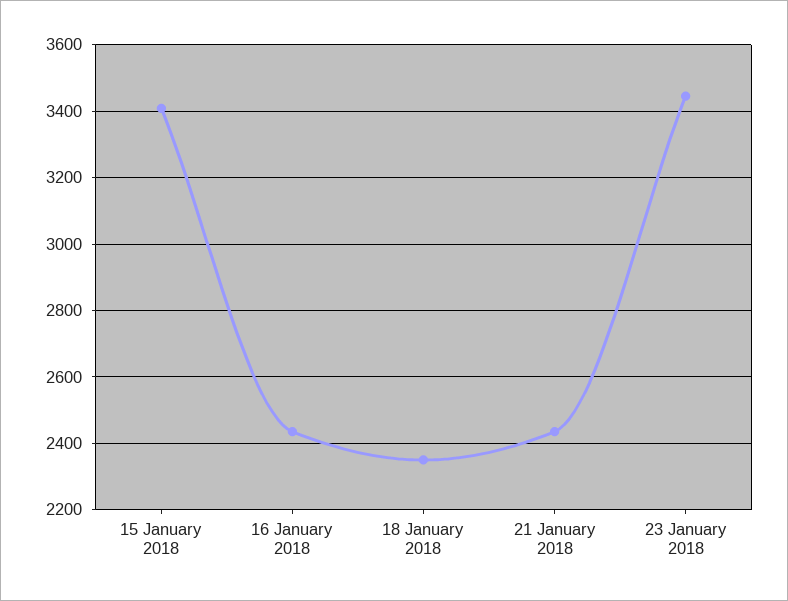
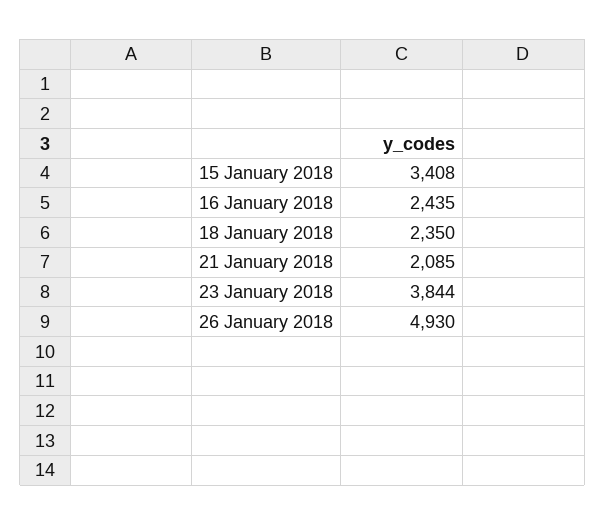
21 January 2018: 2440 -> 2085
23 January 2018: 3440 -> 3844
26 January 2018: none -> 4930

